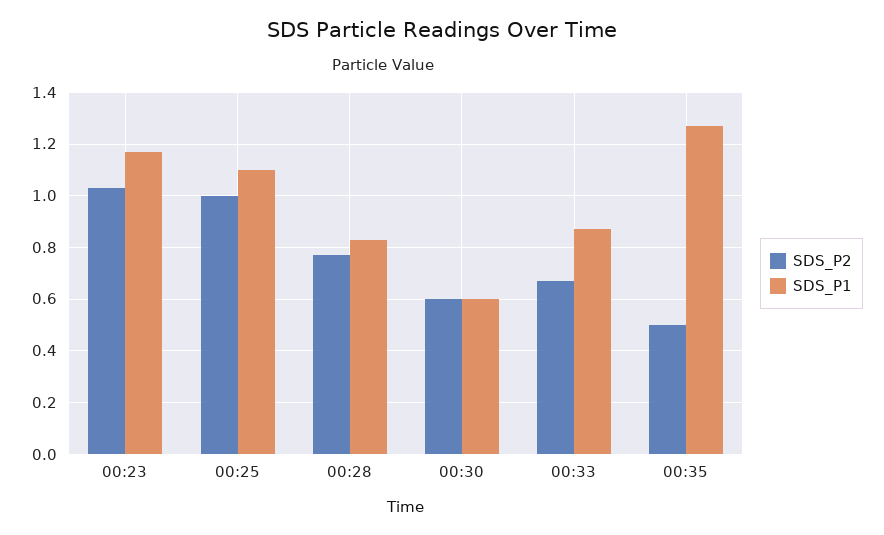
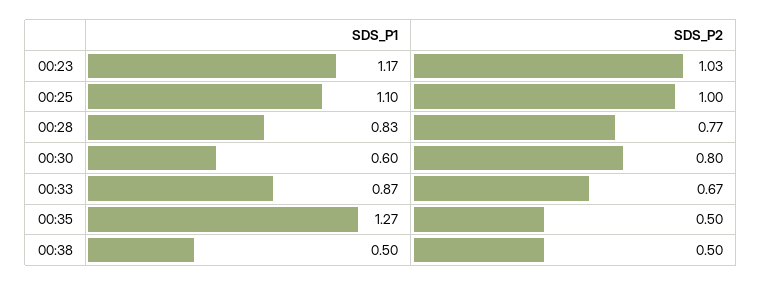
SDS_P2, 00:30: 0.6 -> 0.8
SDS_P1, 00:38: none -> 0.5
SDS_P2, 00:38: none -> 0.5

